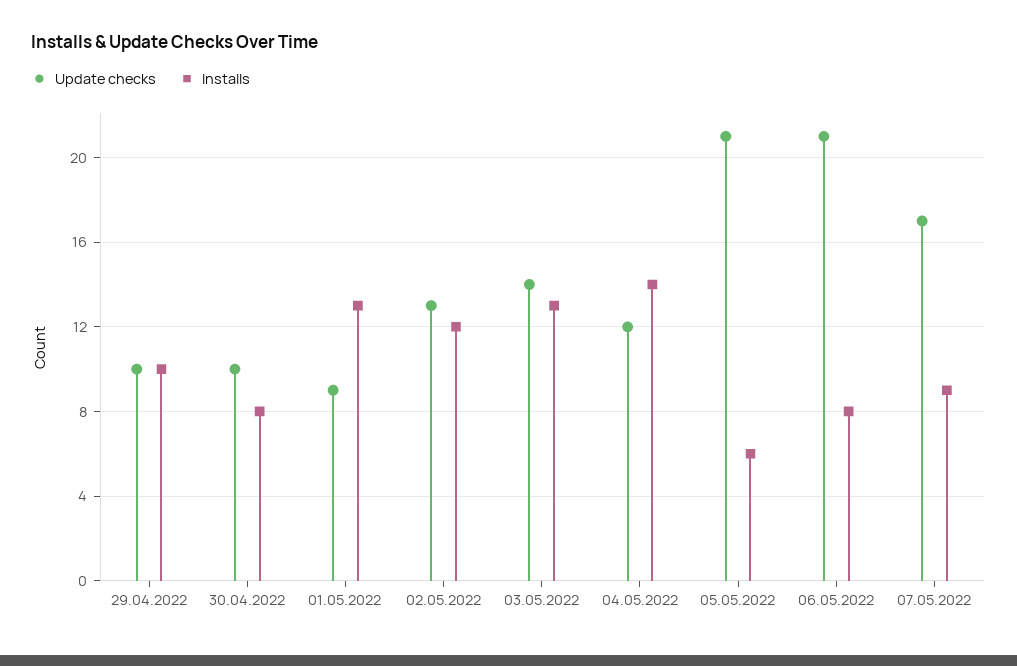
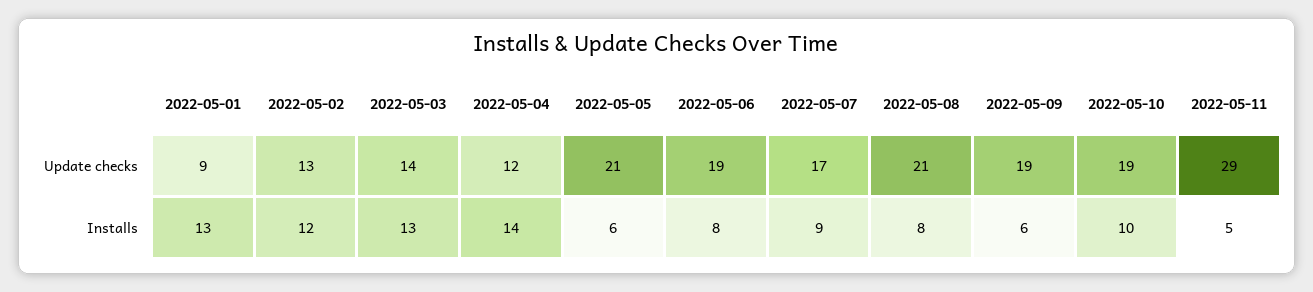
Update checks, 29.04.2022: 10 -> none
Installs, 29.04.2022: 10 -> none
Update checks, 30.04.2022: 10 -> none
Installs, 30.04.2022: 8 -> none
Update checks, 06.05.2022: 21 -> 19
Update checks, 2022-05-08: none -> 21
Update checks, 2022-05-09: none -> 19
Update checks, 2022-05-10: none -> 19
Update checks, 2022-05-11: none -> 29
Installs, 2022-05-08: none -> 8
Installs, 2022-05-09: none -> 6
Installs, 2022-05-10: none -> 10
Installs, 2022-05-11: none -> 5

